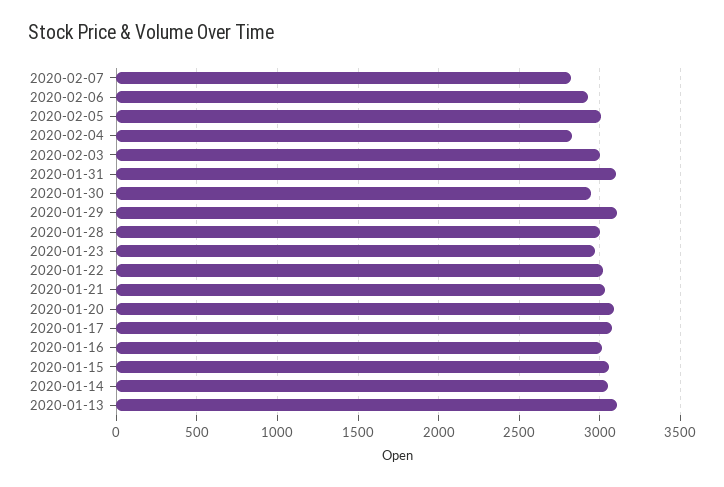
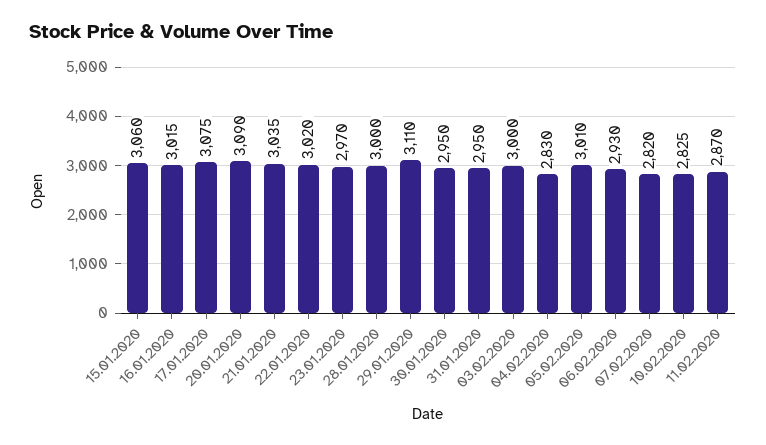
2020-01-31: 3100 -> 2950
2020-01-14: 3050 -> none
2020-01-13: 3100 -> none
10.02.2020: none -> 2825
11.02.2020: none -> 2870

